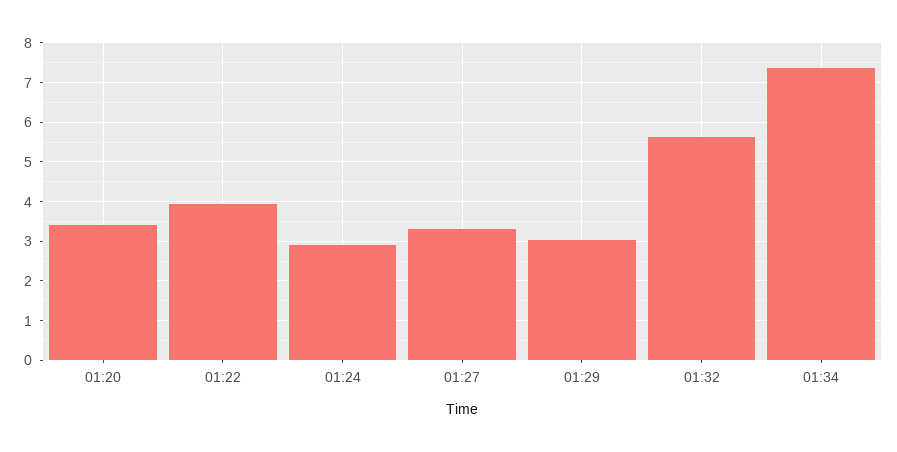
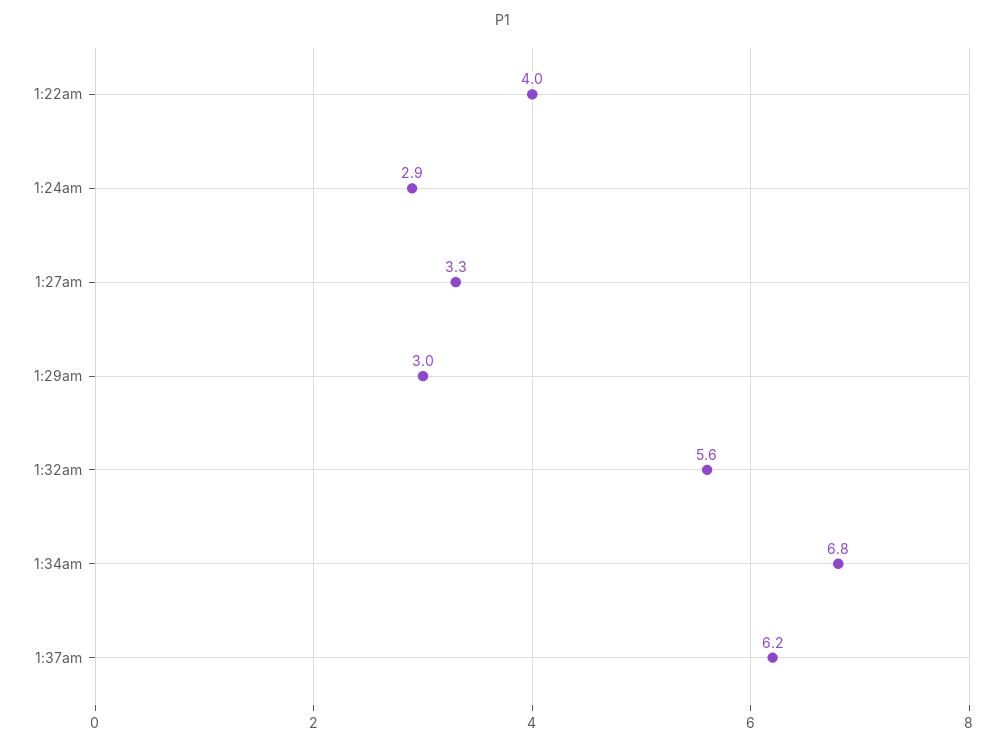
01:20: 3.4 -> none
01:34: 7.4 -> 6.8
1:37am: none -> 6.2

